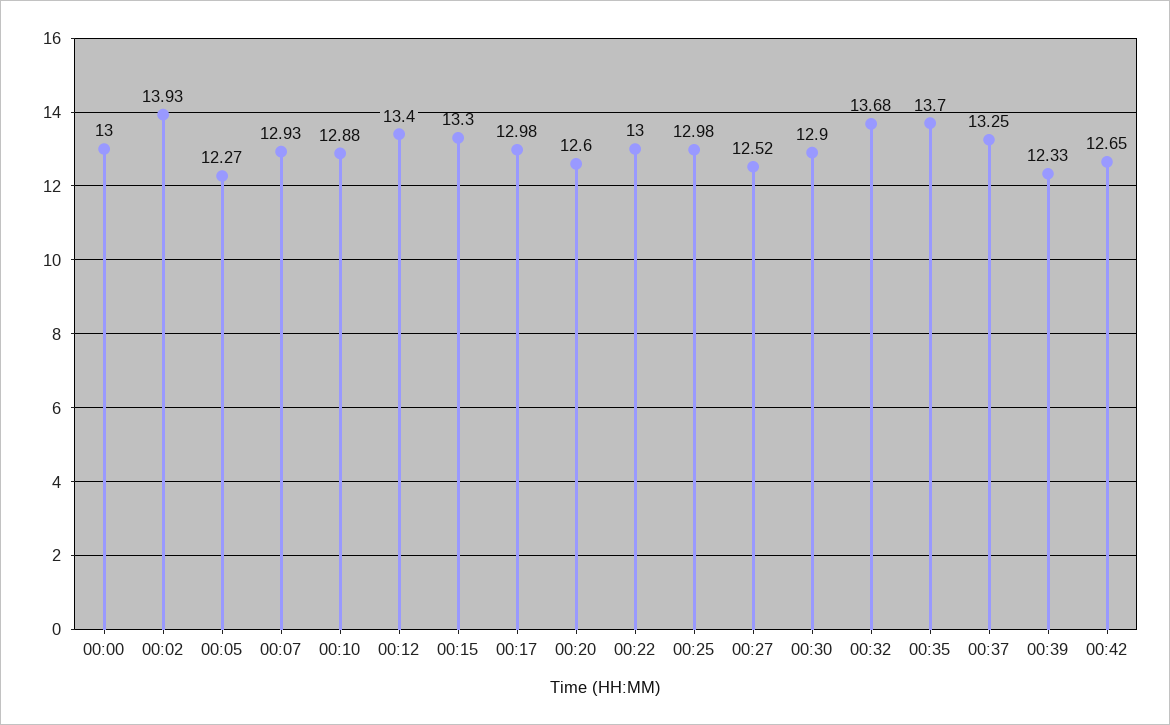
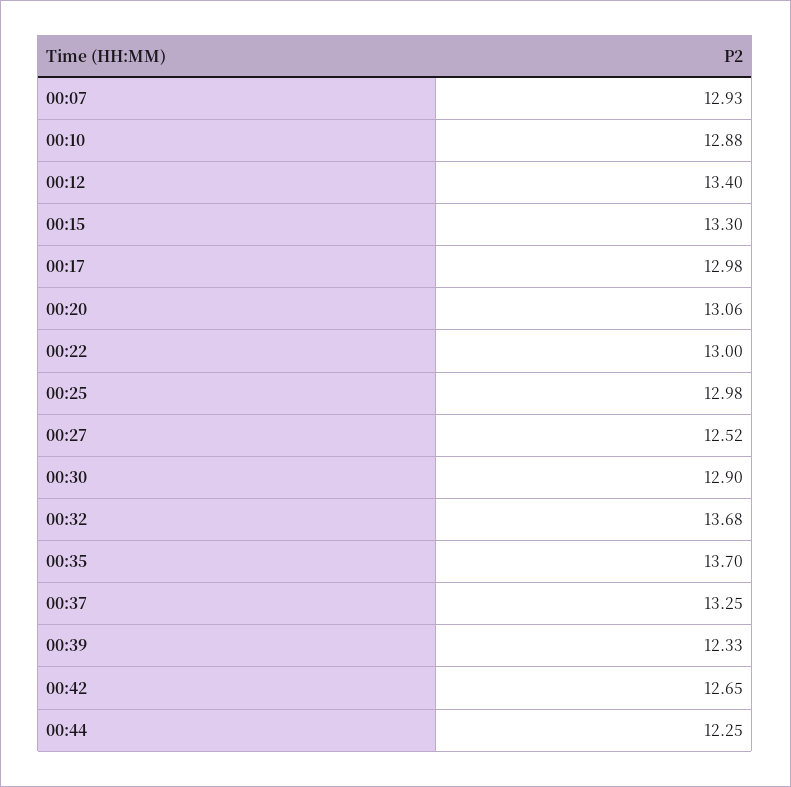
00:00: 13 -> none
00:02: 13.93 -> none
00:05: 12.27 -> none
00:20: 12.6 -> 13.06
00:44: none -> 12.25

